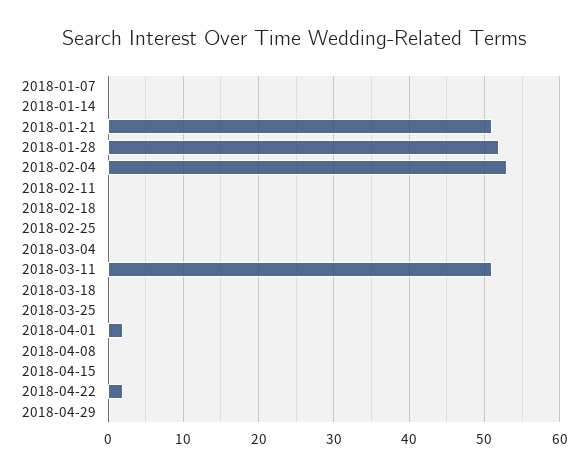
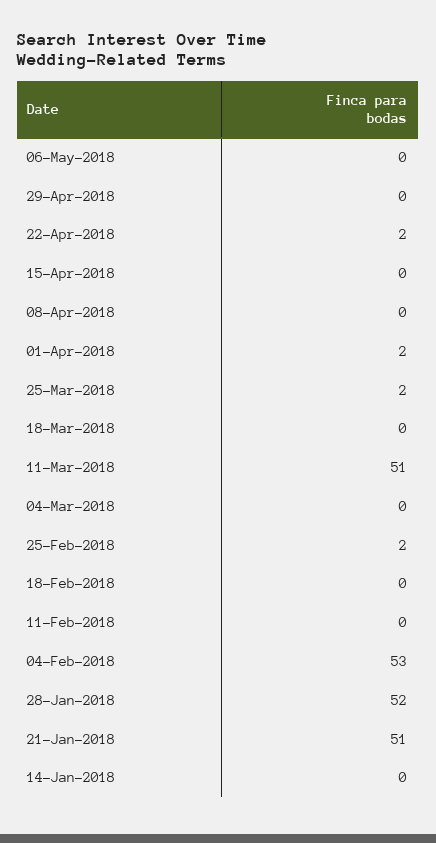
2018-01-07: 0 -> none
2018-02-25: 0 -> 2
2018-03-25: 0 -> 2
06-May-2018: none -> 0

